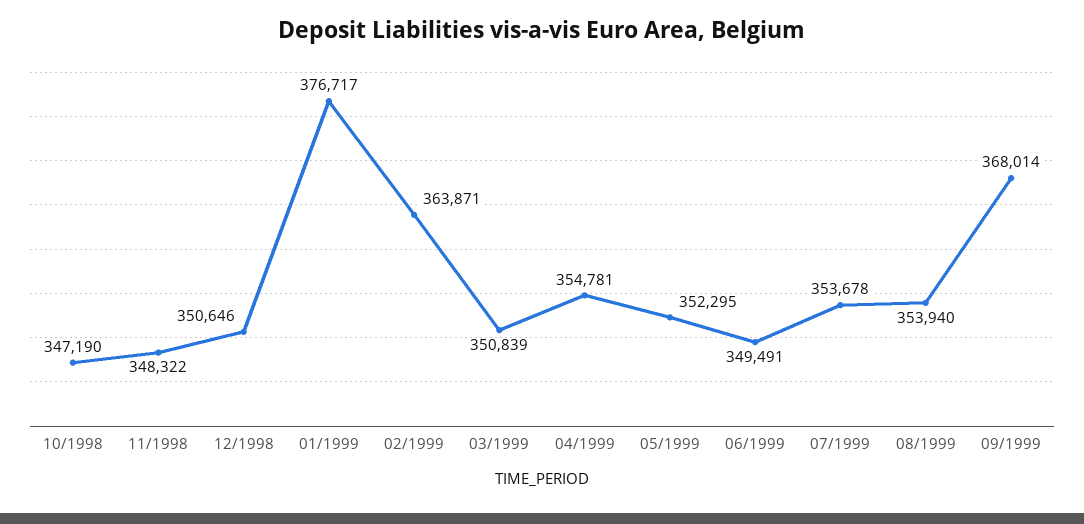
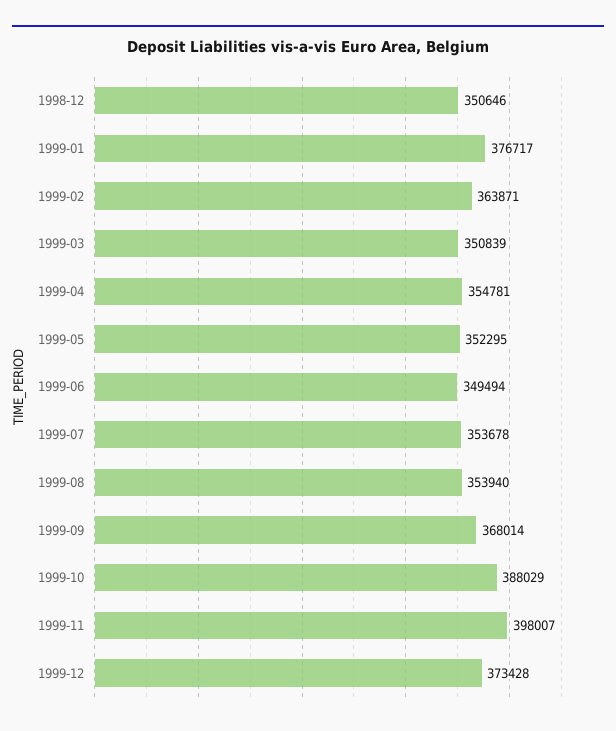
10/1998: 347190 -> none
11/1998: 348322 -> none
06/1999: 349491 -> 349494
1999-10: none -> 388029
1999-11: none -> 398007
1999-12: none -> 373428

